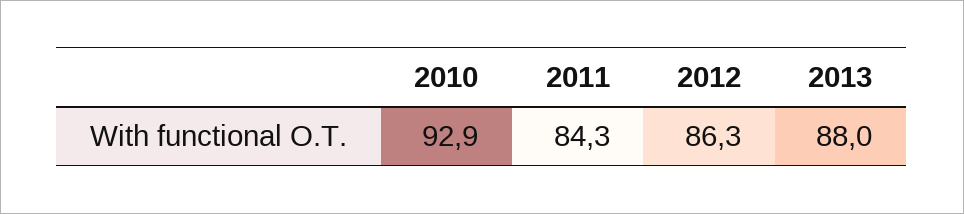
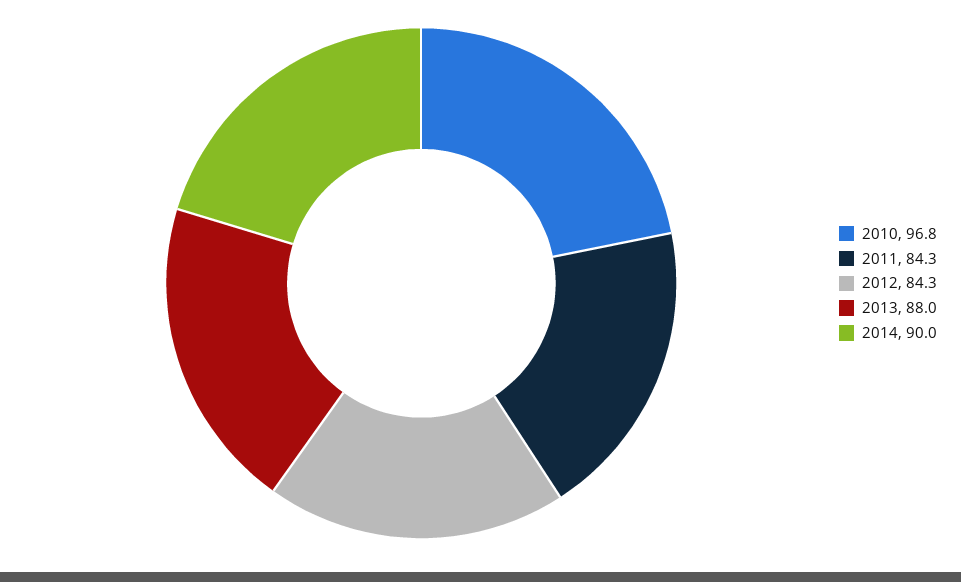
2010: 92.9 -> 96.8
2012: 86.3 -> 84.3
2014: none -> 90

